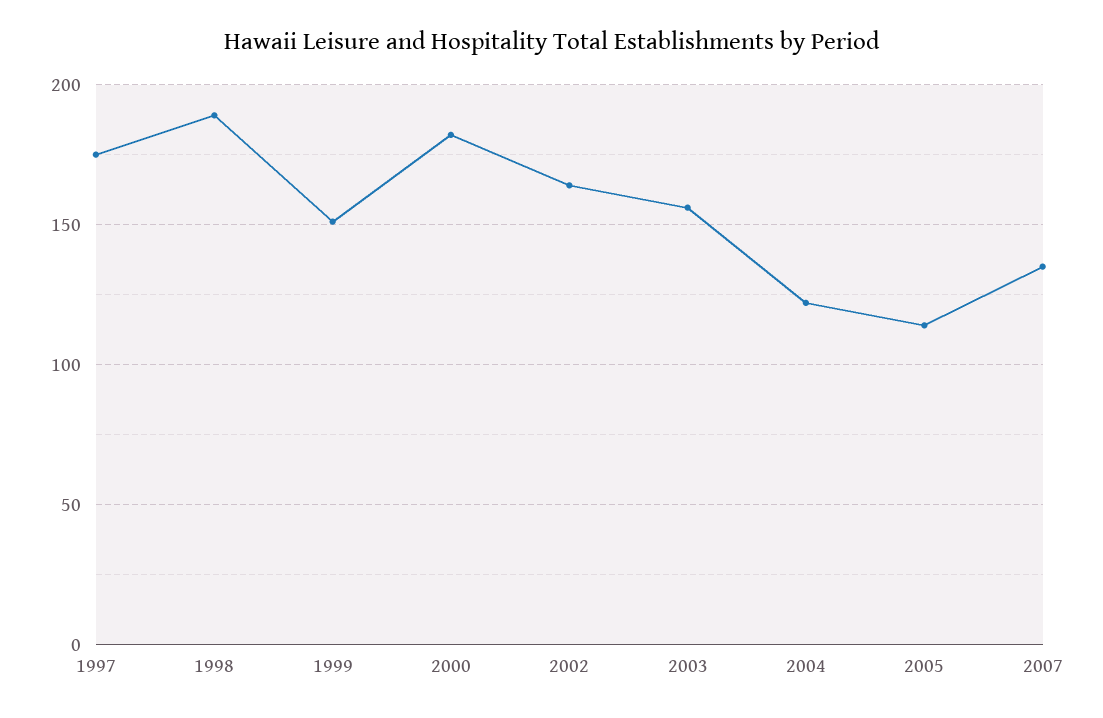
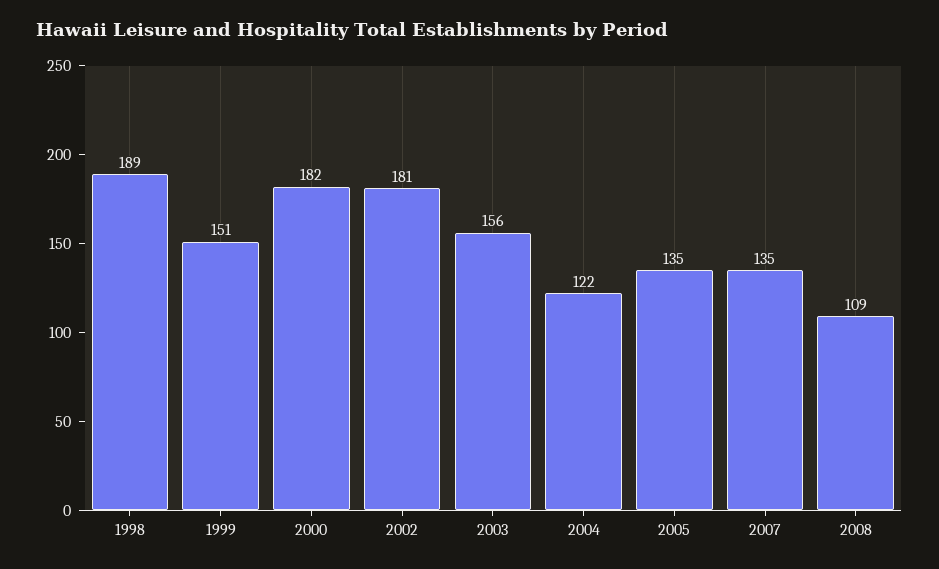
1997: 175 -> none
2002: 165 -> 181
2005: 115 -> 135
2008: none -> 109

